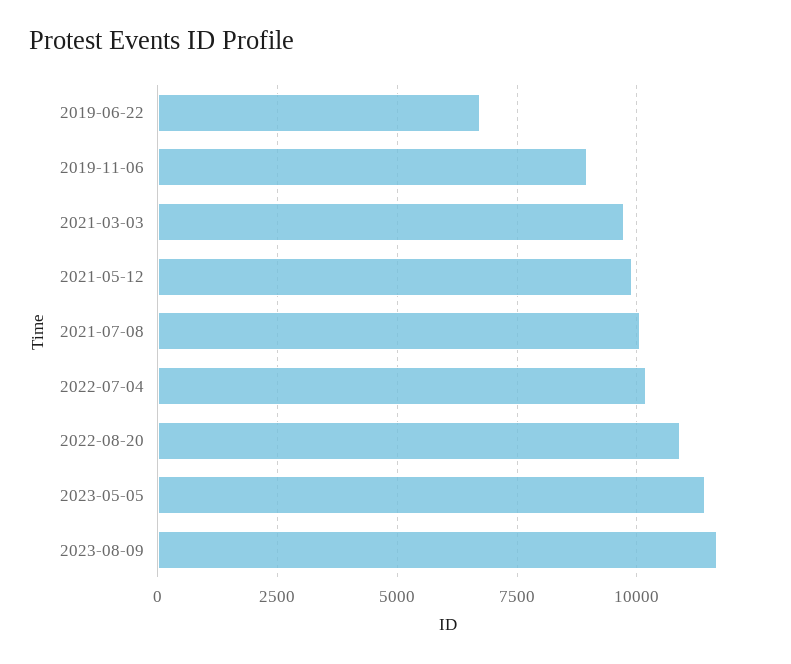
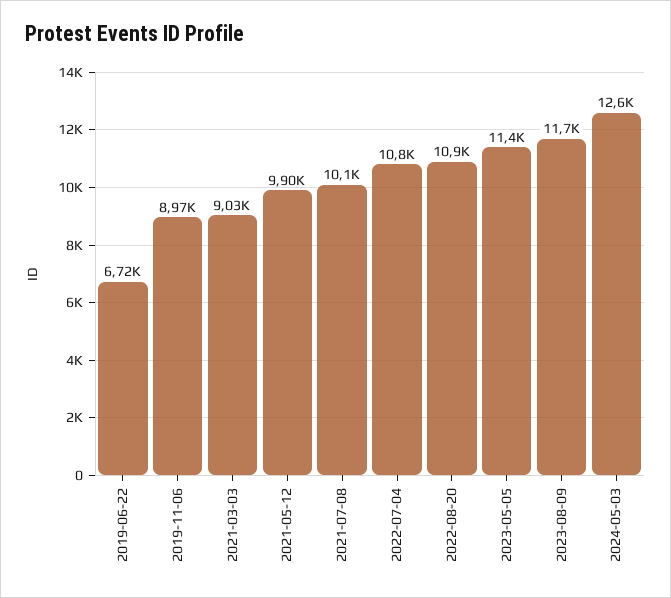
2021-03-03: 9750 -> 9030
2022-07-04: 10250 -> 10800
2024-05-03: none -> 12600

